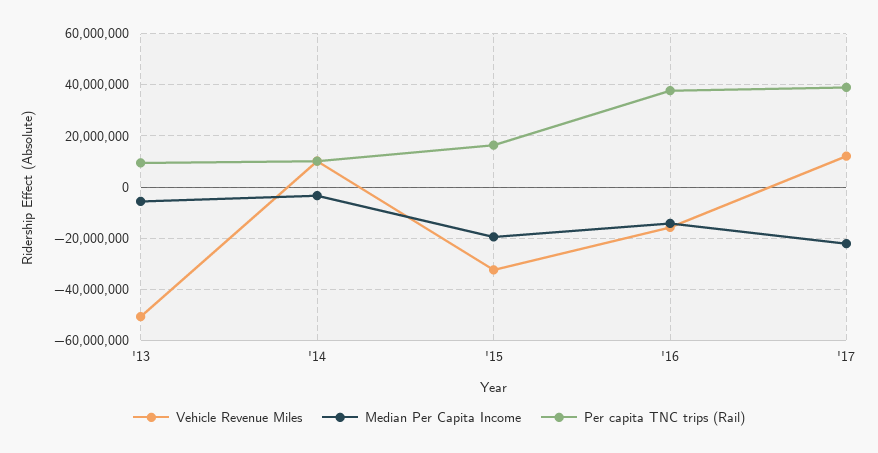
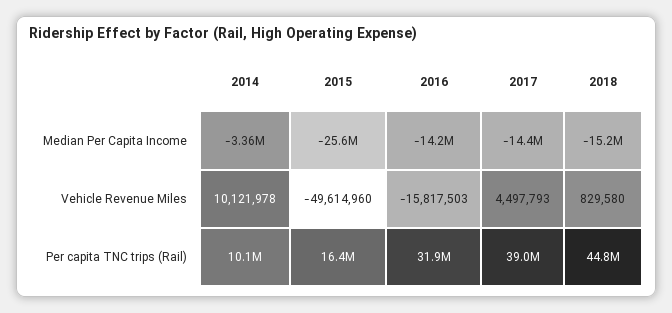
Vehicle Revenue Miles, '13: -50000000 -> none
Median Per Capita Income, '13: -5000000 -> none
Per capita TNC trips (Rail), '13: 10000000 -> none
Vehicle Revenue Miles, '15: -32500000 -> -49614960
Median Per Capita Income, '15: -20000000 -> -25600000
Per capita TNC trips (Rail), '16: 37500000 -> 31900000
Vehicle Revenue Miles, '17: 12500000 -> 4497793
Median Per Capita Income, '17: -22500000 -> -14400000
Median Per Capita Income, 2018: none -> -15200000
Vehicle Revenue Miles, 2018: none -> 829580
Per capita TNC trips (Rail), 2018: none -> 44800000

